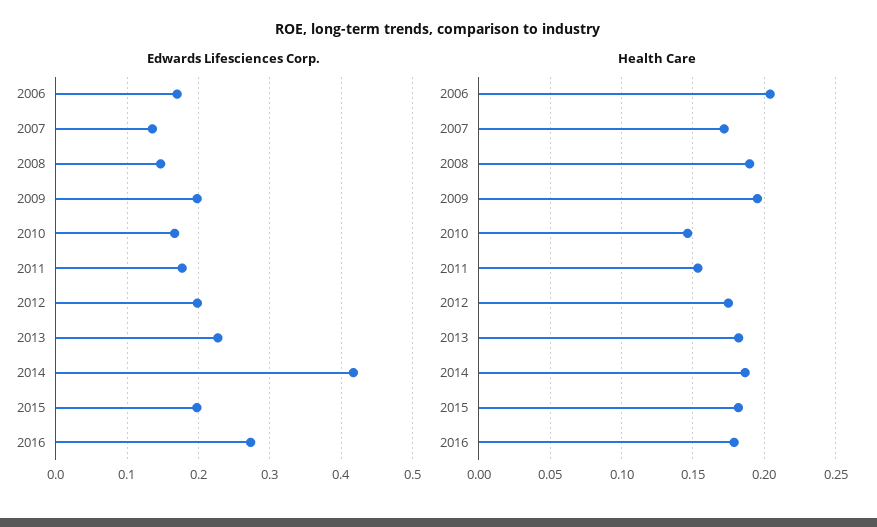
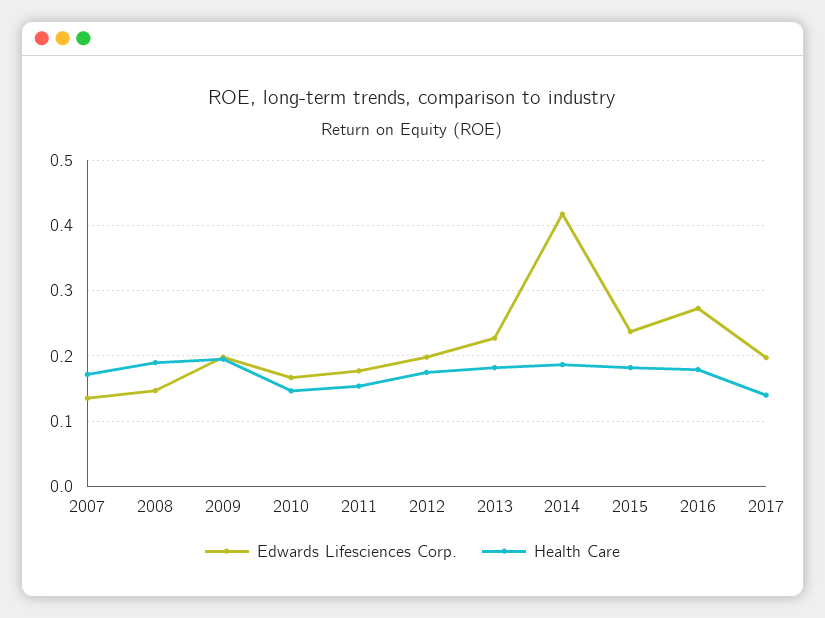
Edwards Lifesciences Corp., 2006: 0.17 -> none
Edwards Lifesciences Corp., 2015: 0.2 -> 0.24
Health Care, 2006: 0.205 -> none
Edwards Lifesciences Corp., 2017: none -> 0.2
Health Care, 2017: none -> 0.14

